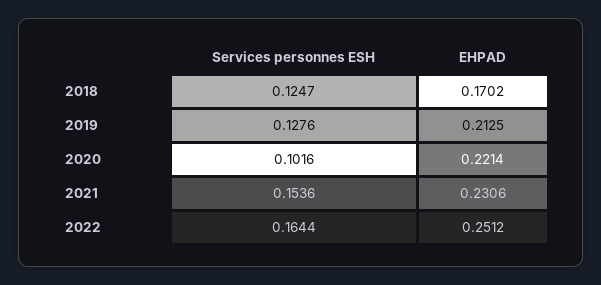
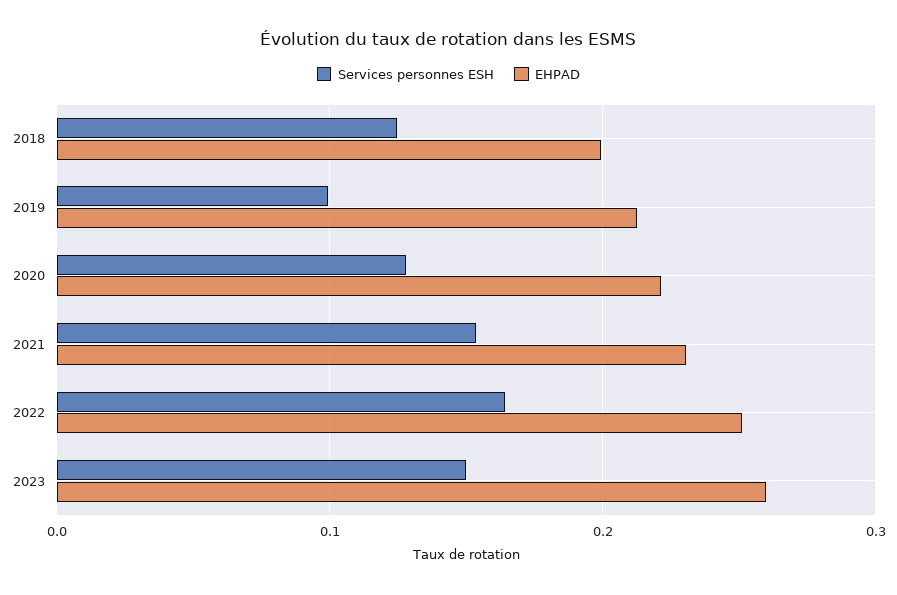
EHPAD, 2018: 0.1702 -> 0.2
Services personnes ESH, 2019: 0.1276 -> 0.1
Services personnes ESH, 2020: 0.1016 -> 0.13
Services personnes ESH, 2023: none -> 0.15
EHPAD, 2023: none -> 0.26

